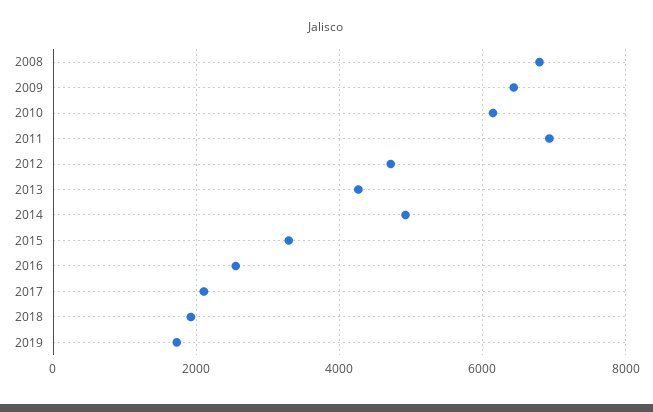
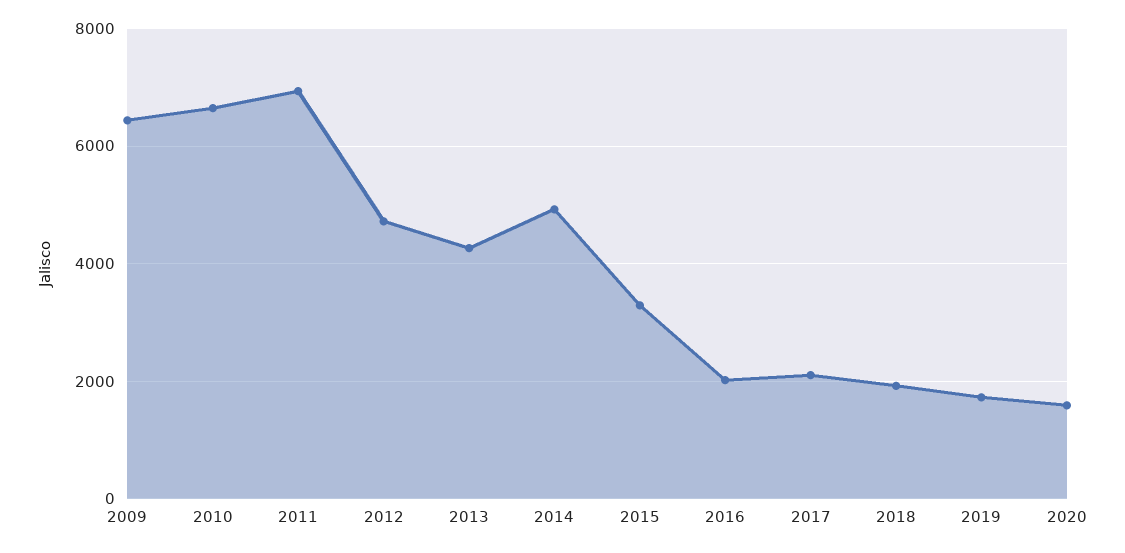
2008: 6800 -> none
2010: 6200 -> 6600
2016: 2600 -> 2000
2020: none -> 1600

